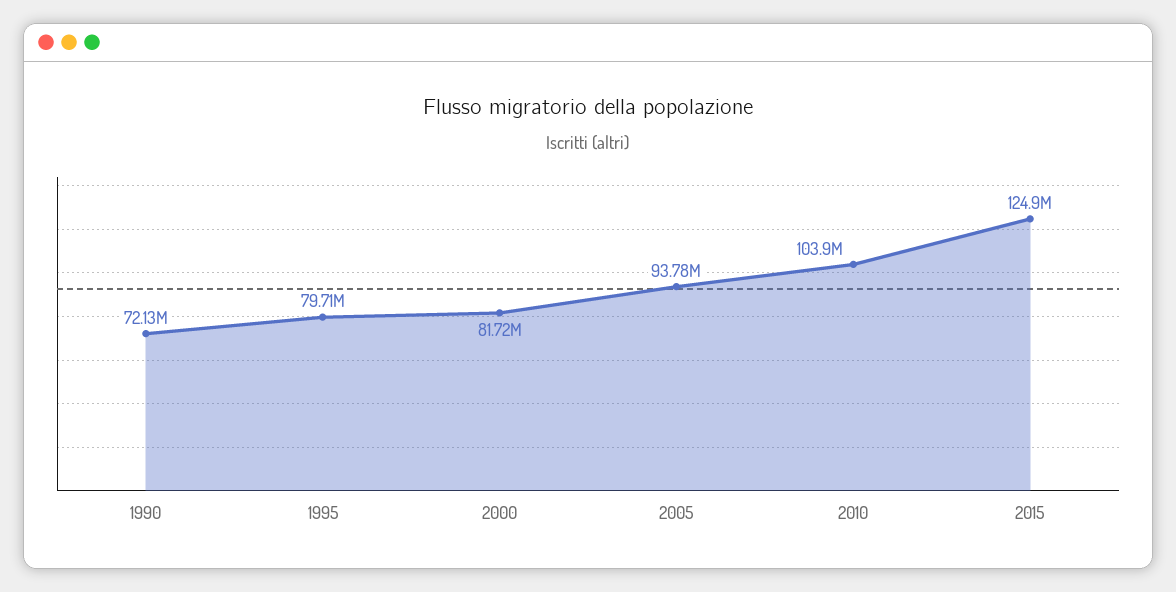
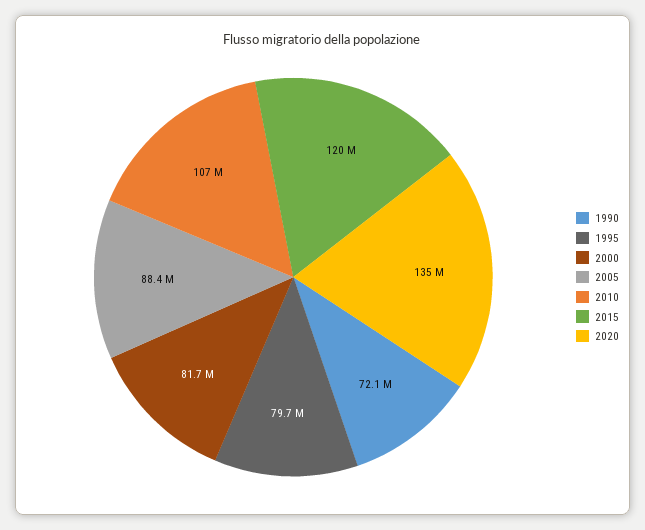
2005: 93780000 -> 88400000
2010: 103900000 -> 107000000
2015: 124900000 -> 120000000
2020: none -> 135000000

